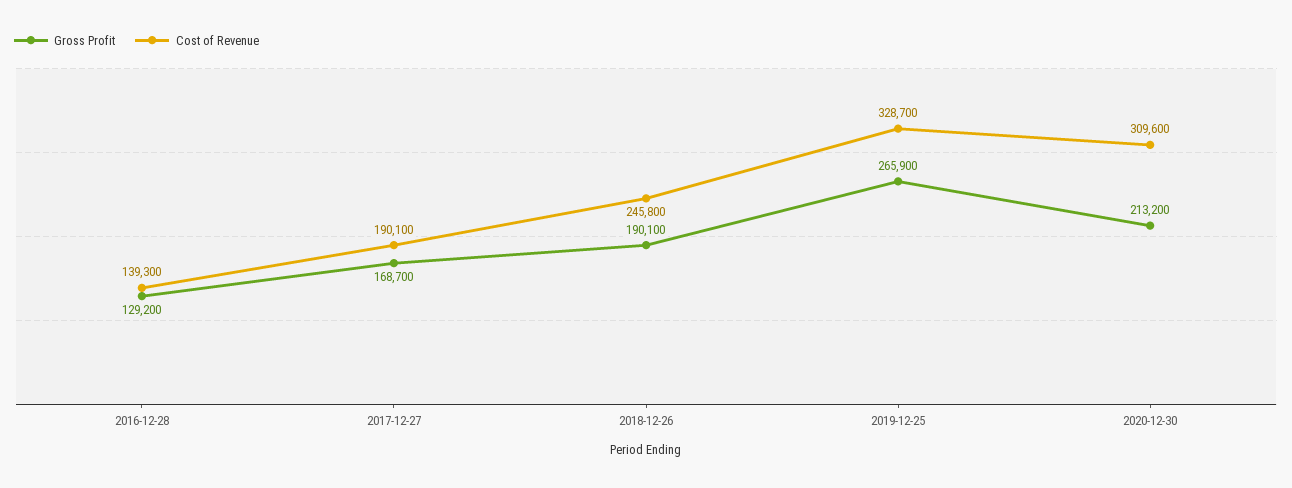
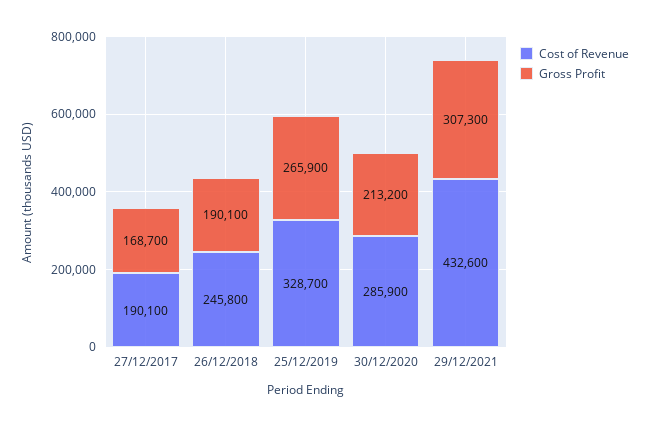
Gross Profit, 2016-12-28: 129200 -> none
Cost of Revenue, 2016-12-28: 139300 -> none
Cost of Revenue, 2020-12-30: 309600 -> 285900
Cost of Revenue, 29/12/2021: none -> 432600
Gross Profit, 29/12/2021: none -> 307300

